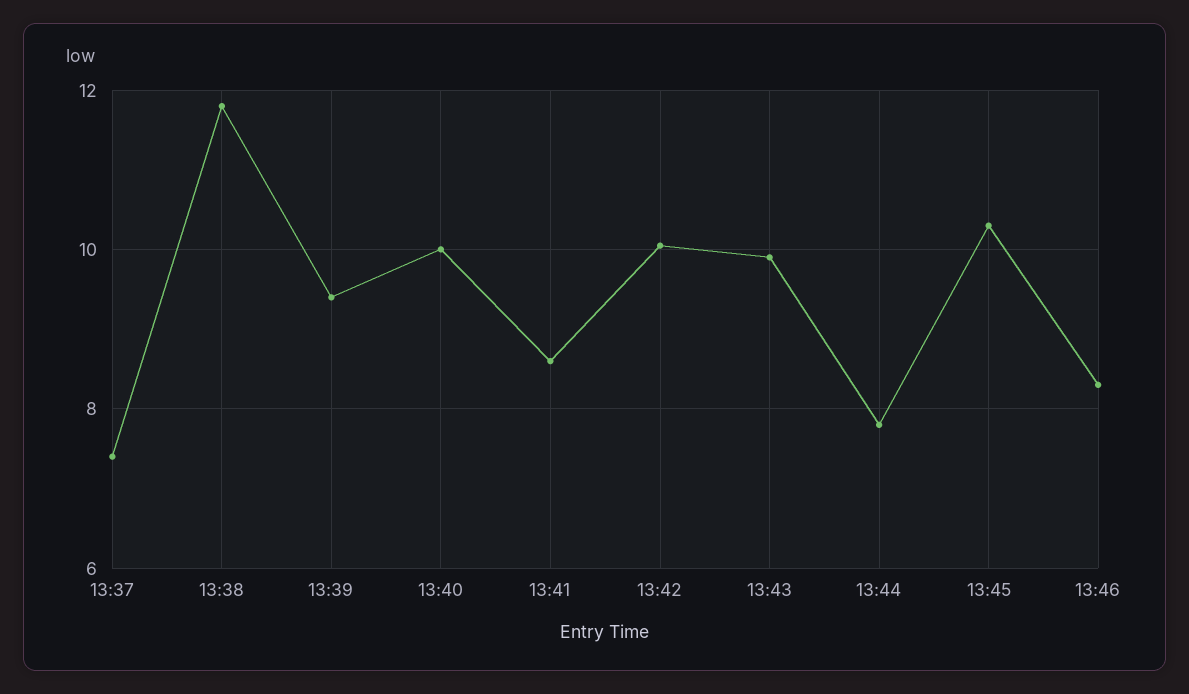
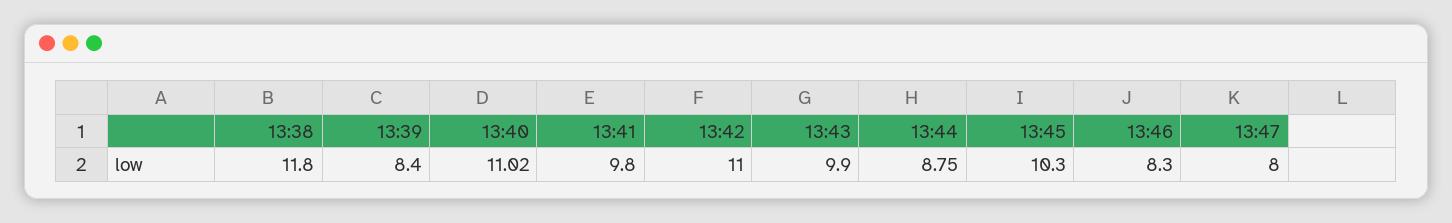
13:37: 7.4 -> none
13:39: 9.4 -> 8.4
13:40: 10 -> 11.02
13:41: 8.6 -> 9.8
13:42: 10 -> 11
13:44: 7.8 -> 8.75
13:47: none -> 8

